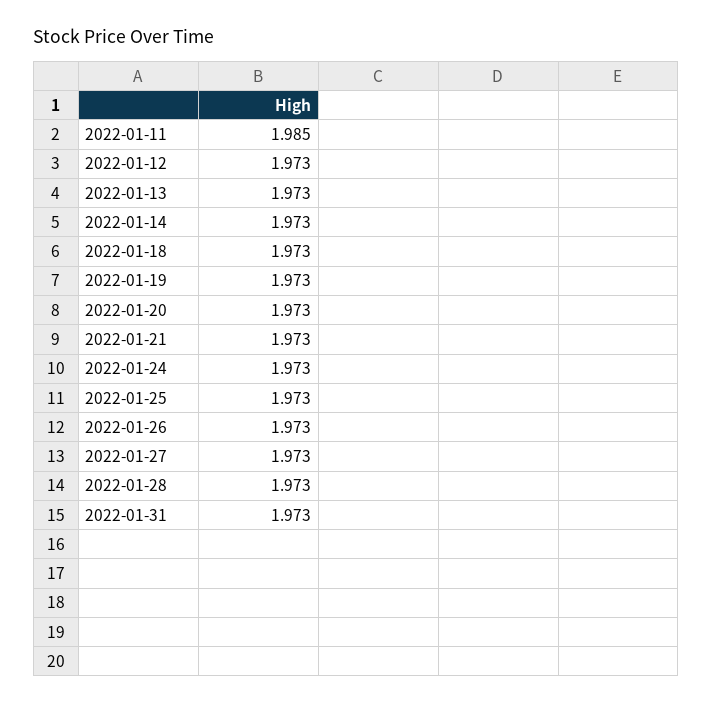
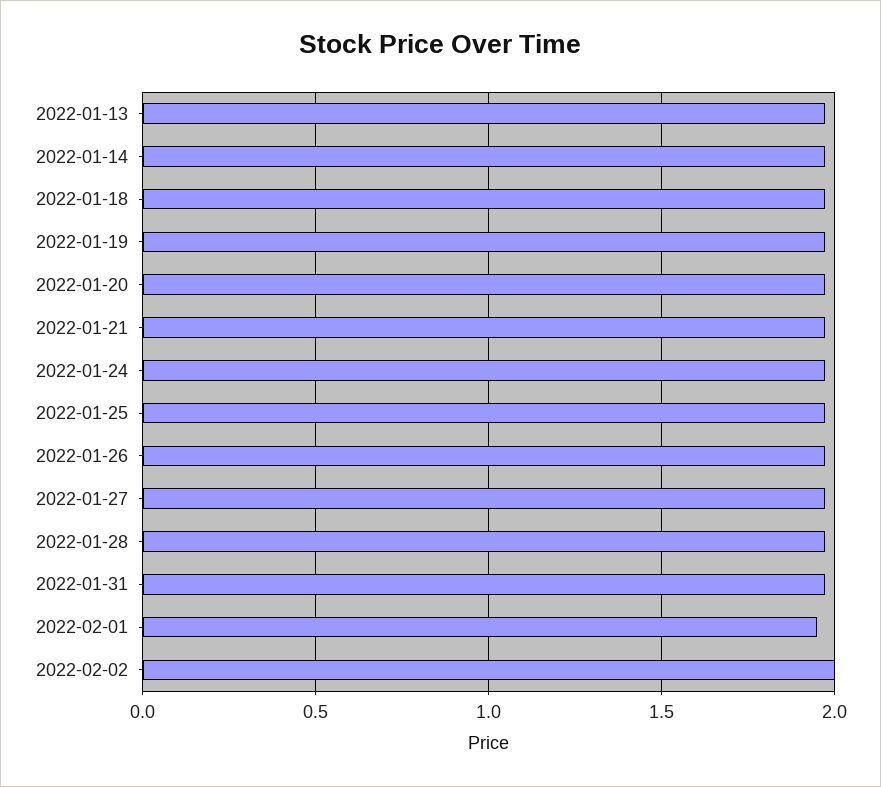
2022-01-11: 1.985 -> none
2022-01-12: 1.973 -> none
2022-02-01: none -> 1.95
2022-02-02: none -> 2

